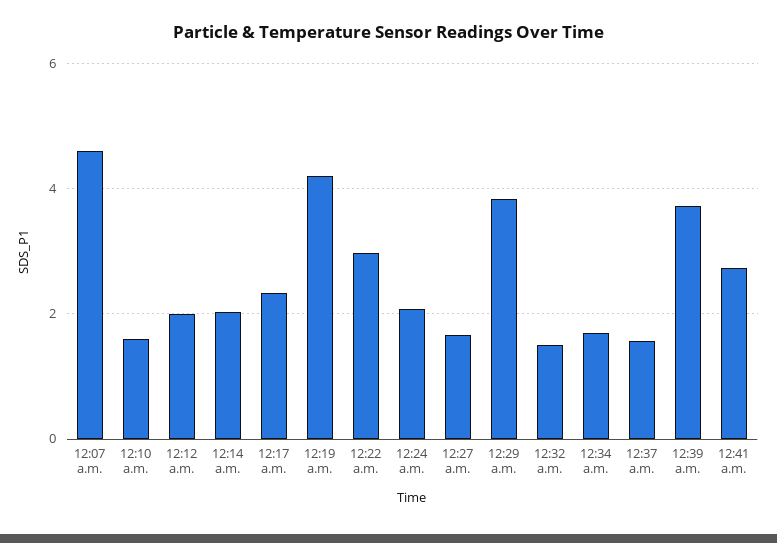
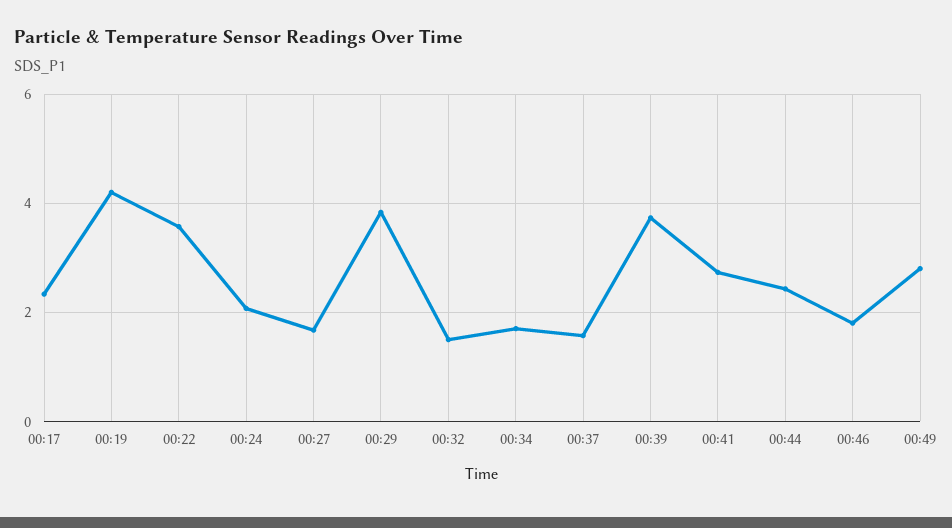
12:07 a.m.: 4.6 -> none
12:10 a.m.: 1.6 -> none
12:12 a.m.: 2 -> none
12:14 a.m.: 2 -> none
12:22 a.m.: 3 -> 3.6
00:44: none -> 2.4
00:46: none -> 1.8
00:49: none -> 2.8

